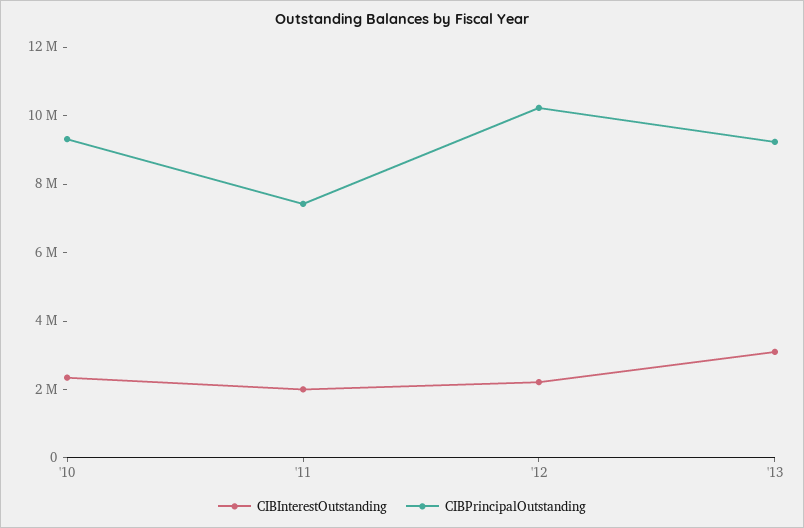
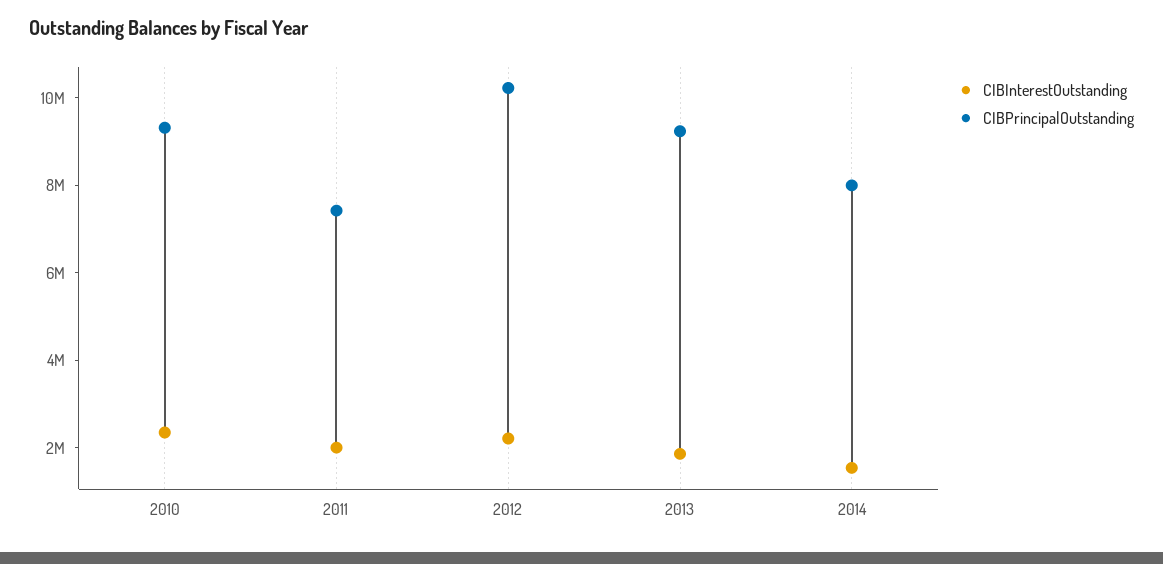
CIBInterestOutstanding, '13: 3000000 -> 2000000
CIBInterestOutstanding, 2014: none -> 1500000
CIBPrincipalOutstanding, 2014: none -> 8000000

